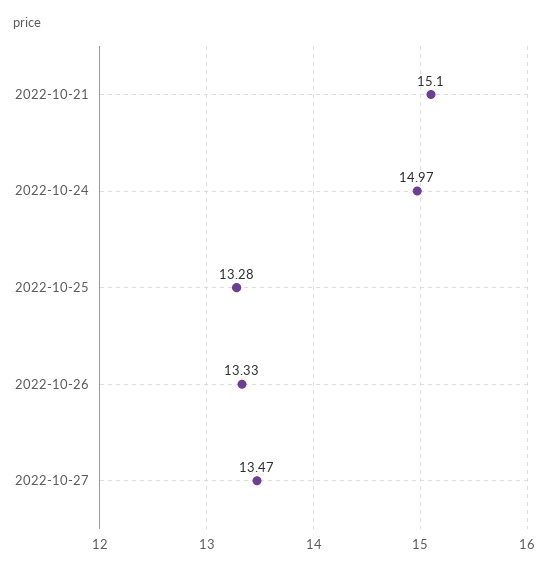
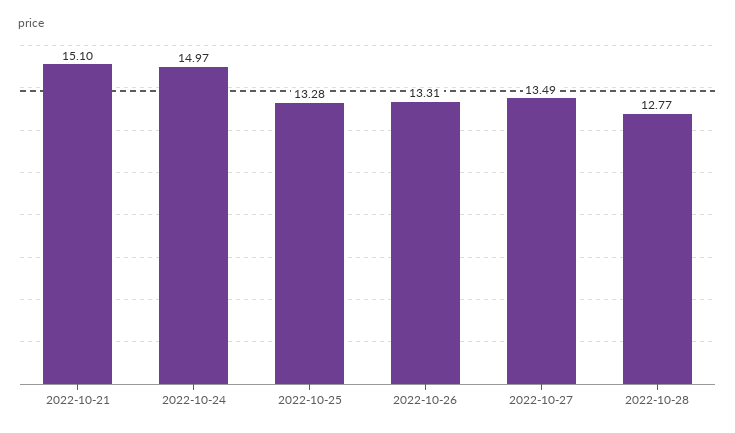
2022-10-26: 13.33 -> 13.31
2022-10-27: 13.47 -> 13.49
2022-10-28: none -> 12.77

